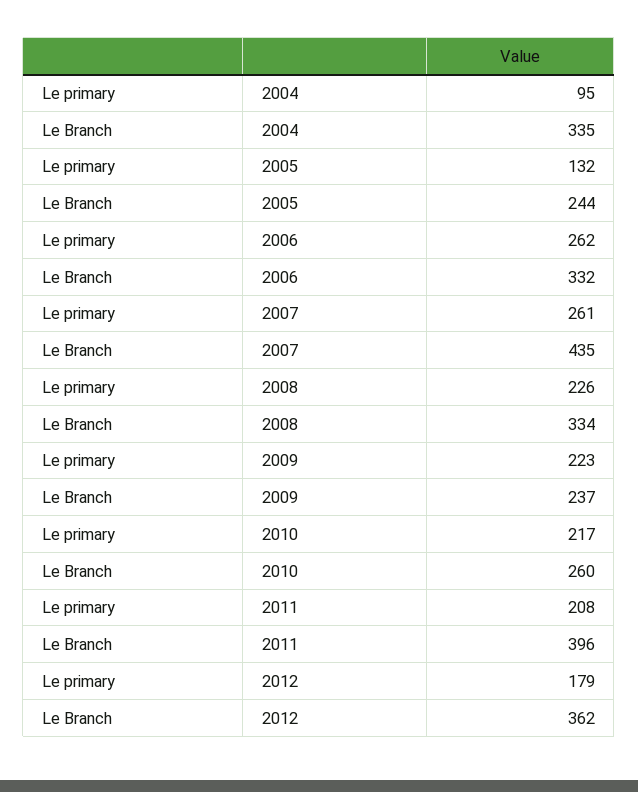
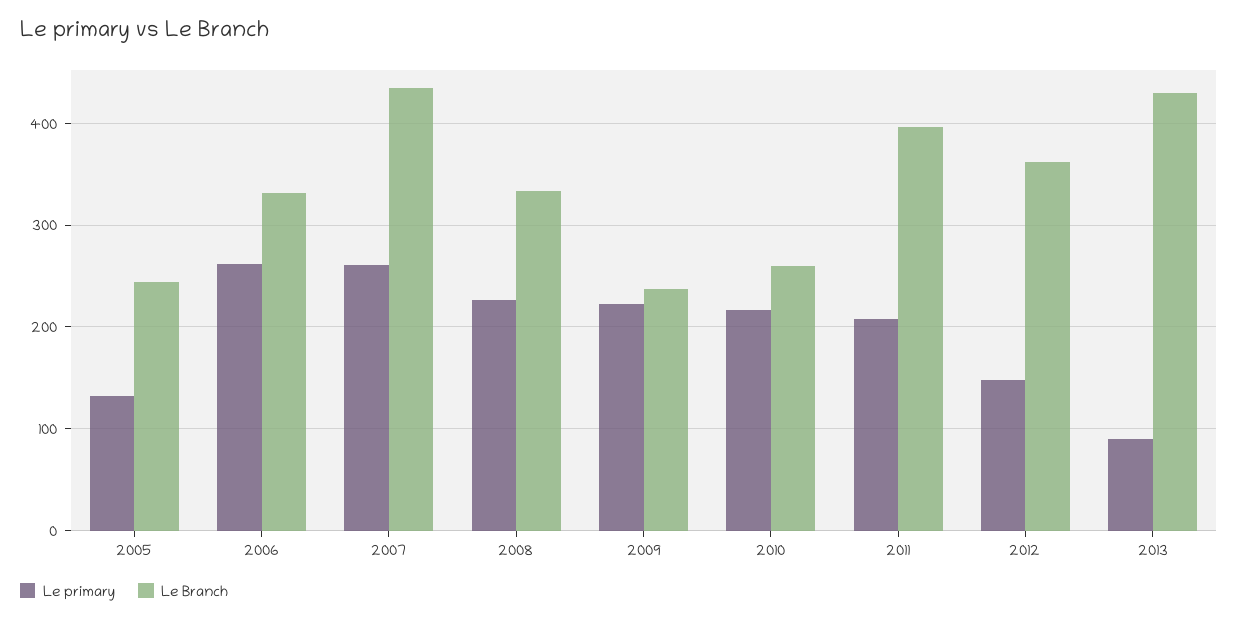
Le primary, 2004: 95 -> none
Le Branch, 2004: 335 -> none
Le primary, 2012: 179 -> 150
Le primary, 2013: none -> 90
Le Branch, 2013: none -> 430

